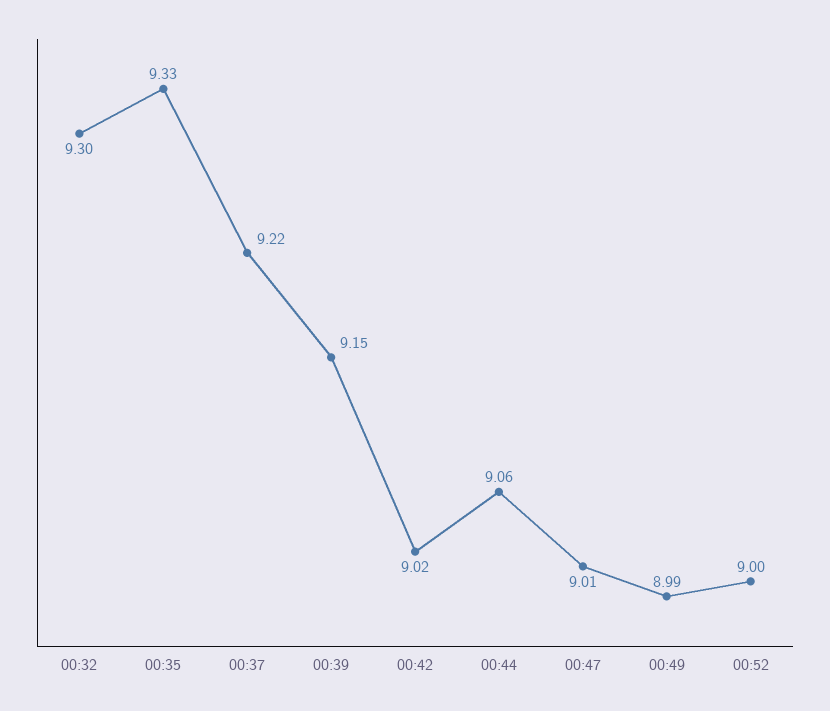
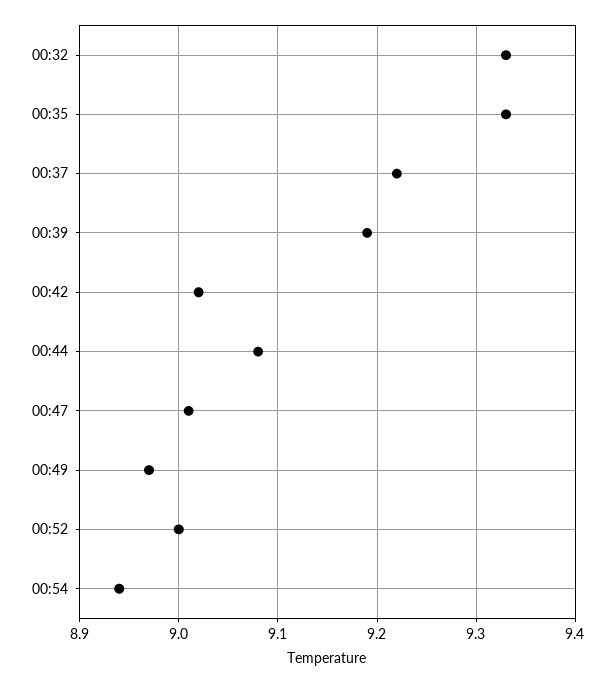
00:32: 9.3 -> 9.33
00:39: 9.15 -> 9.19
00:44: 9.06 -> 9.08
00:49: 8.99 -> 8.97
00:54: none -> 8.94

